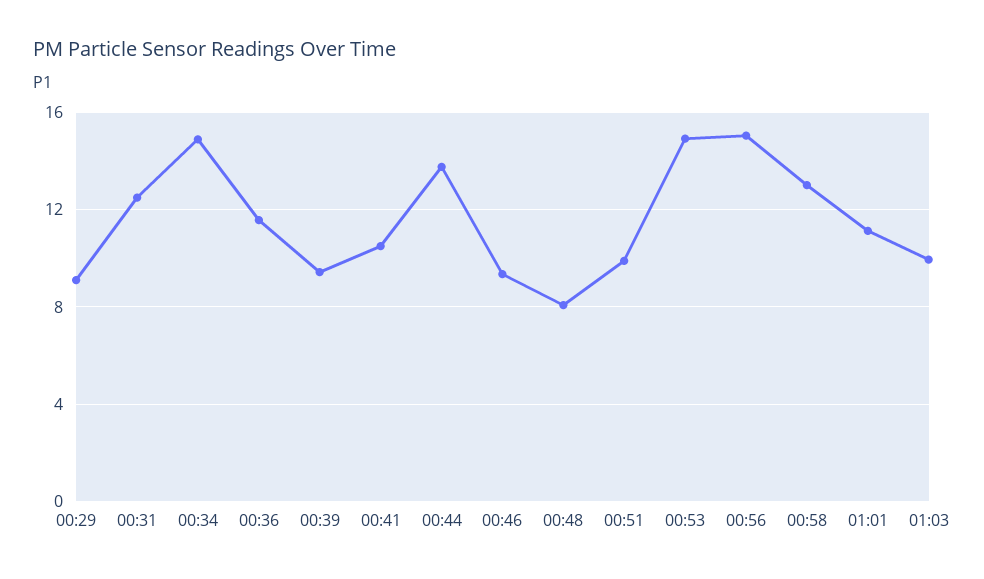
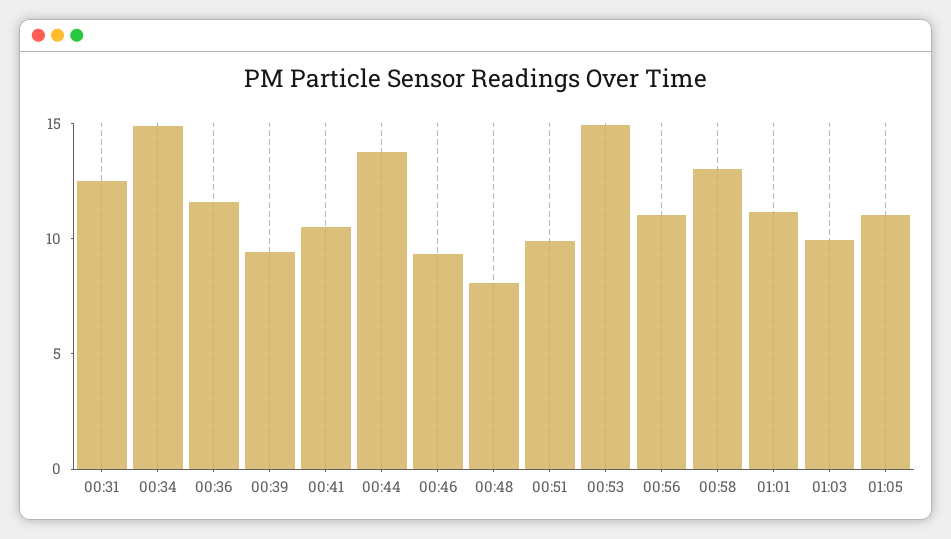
00:29: 9 -> none
00:56: 15 -> 11
01:05: none -> 11

